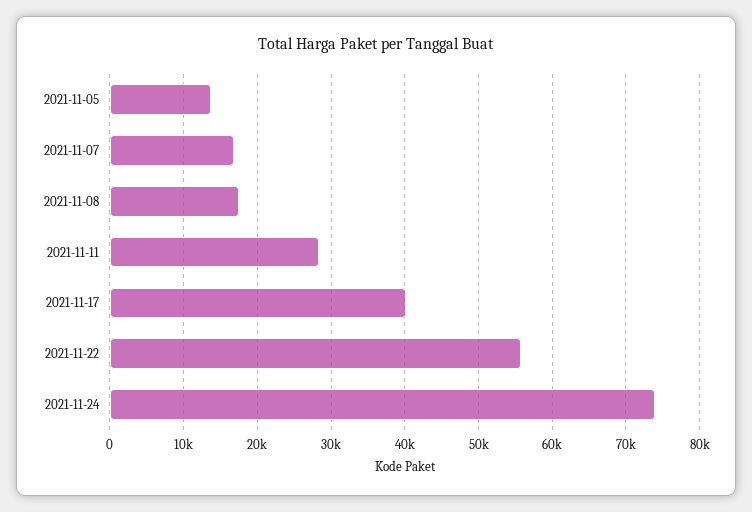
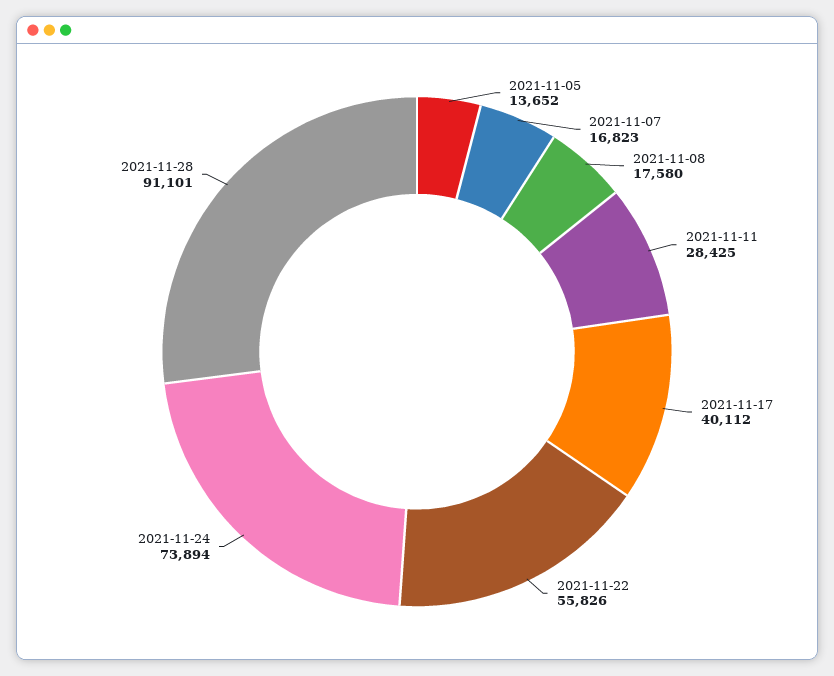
2021-11-28: none -> 91101

